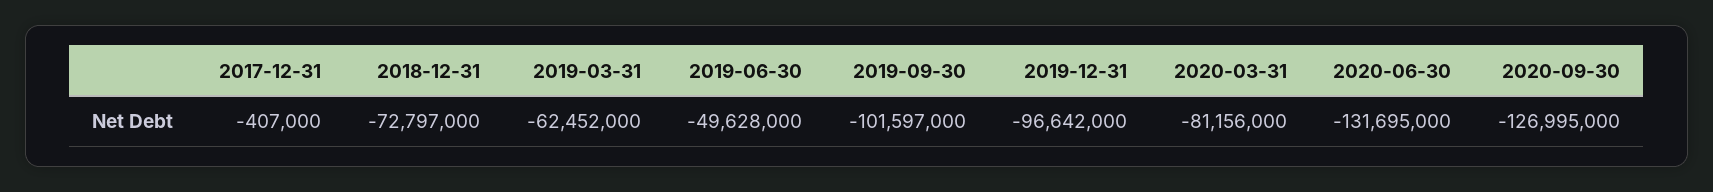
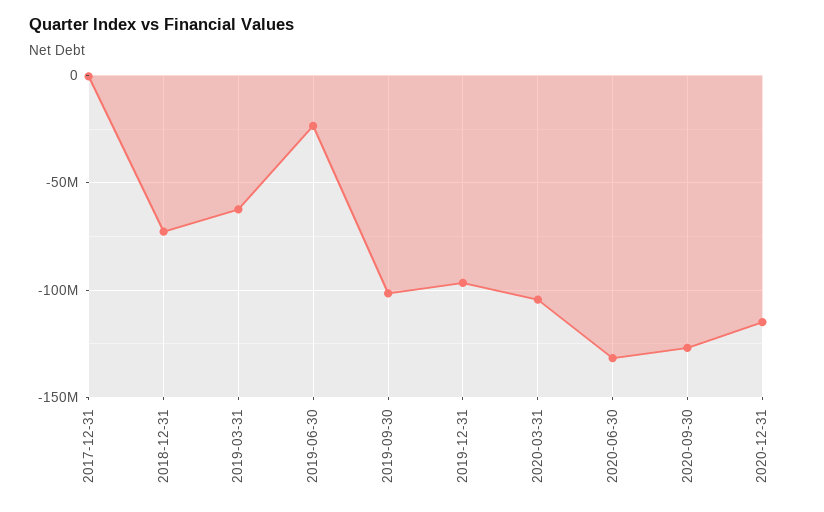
2019-06-30: -49628000 -> -25000000
2020-03-31: -81156000 -> -105000000
2020-12-31: none -> -115000000

